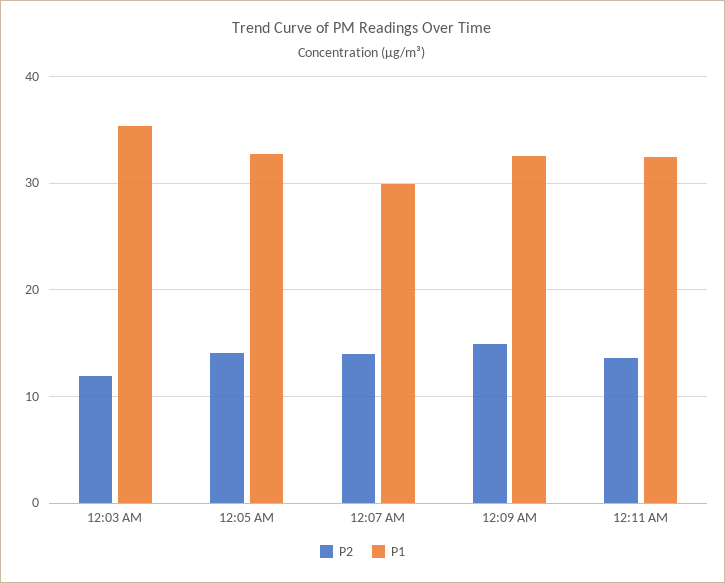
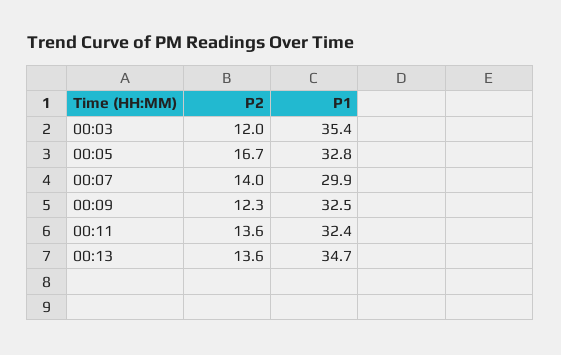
P2, 12:05 AM: 14 -> 16.7
P2, 12:09 AM: 15 -> 12.3
P2, 00:13: none -> 13.6
P1, 00:13: none -> 34.7

